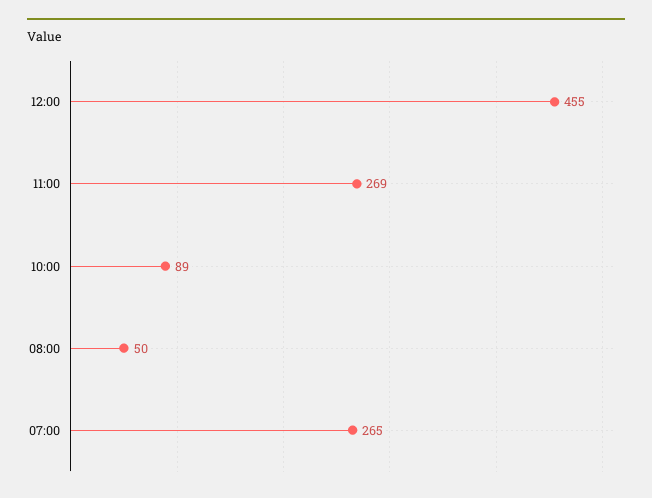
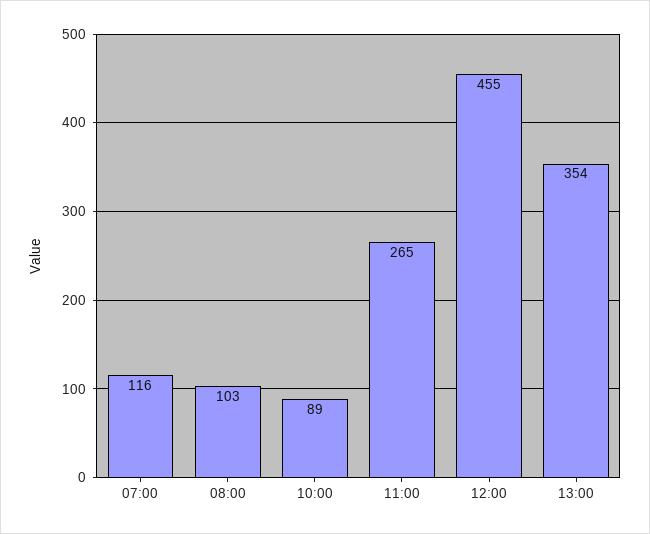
11:00: 269 -> 265
08:00: 50 -> 103
07:00: 265 -> 116
13:00: none -> 354

